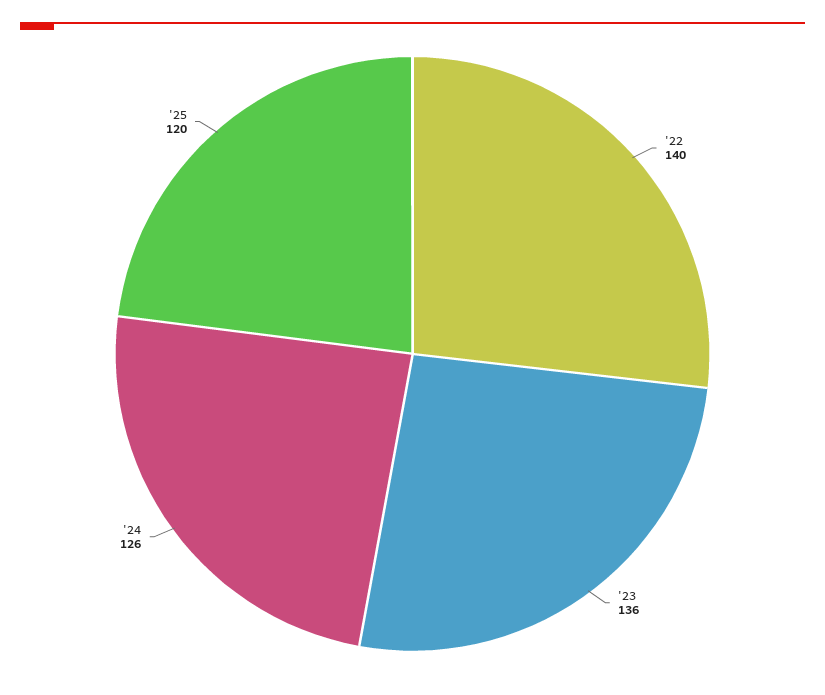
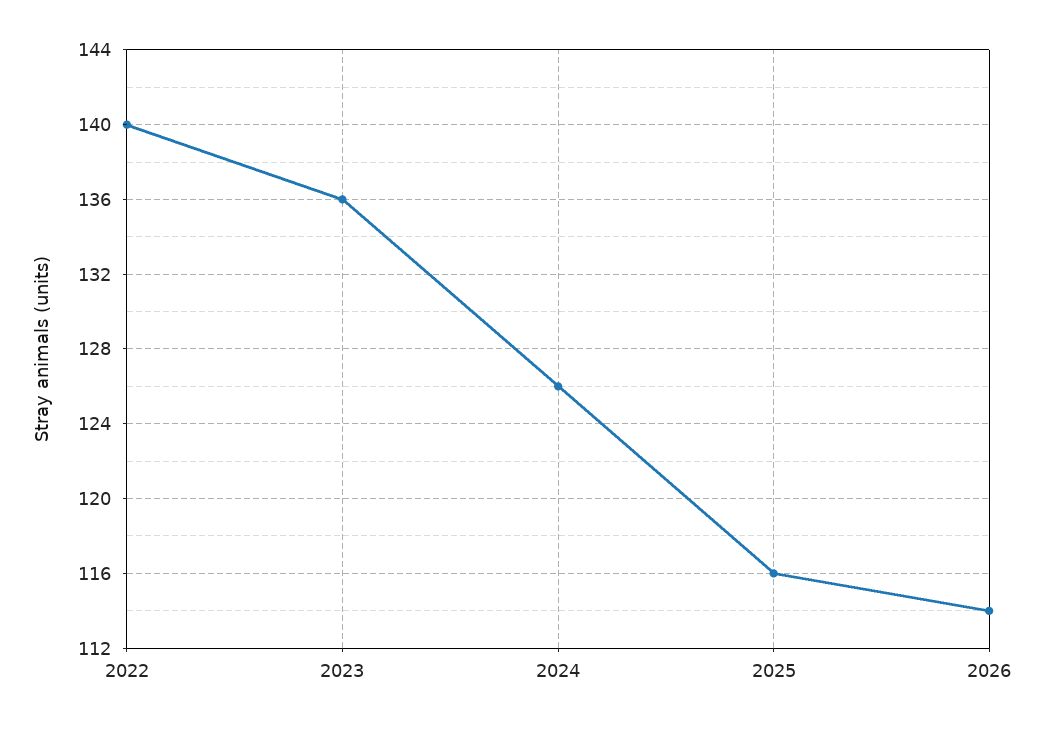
'25: 120 -> 116
2026: none -> 114

